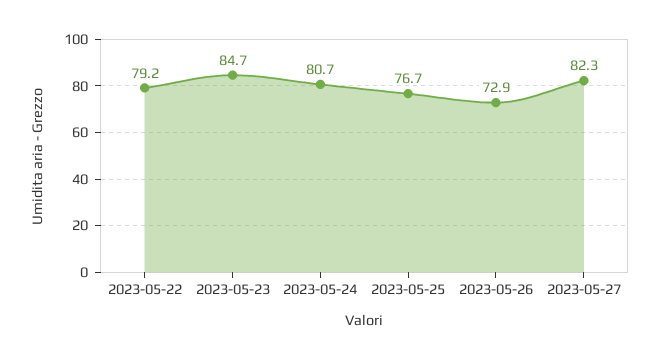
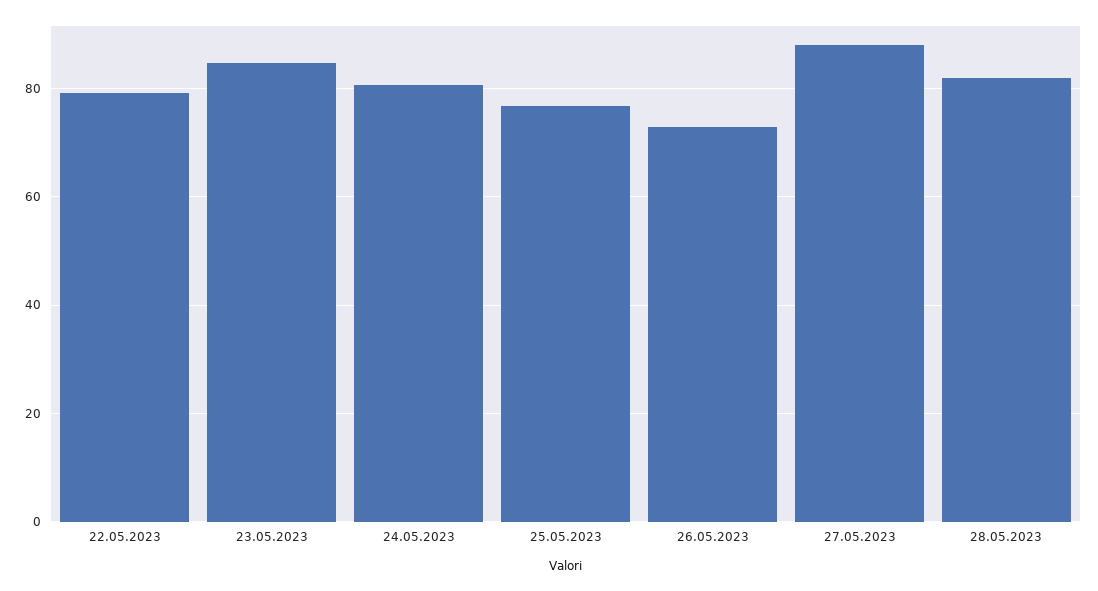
2023-05-27: 82.3 -> 88
28.05.2023: none -> 82

